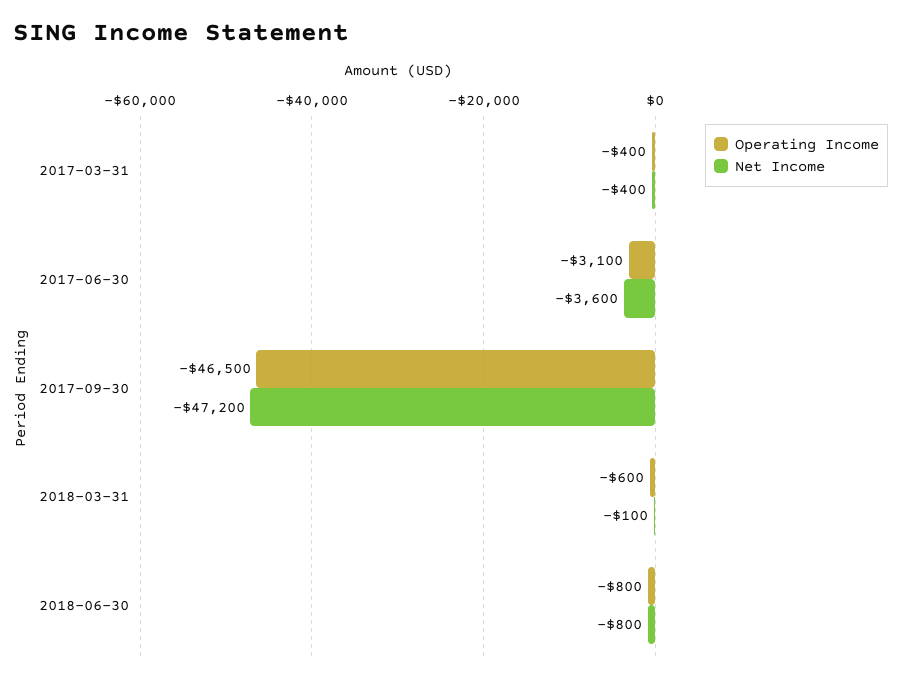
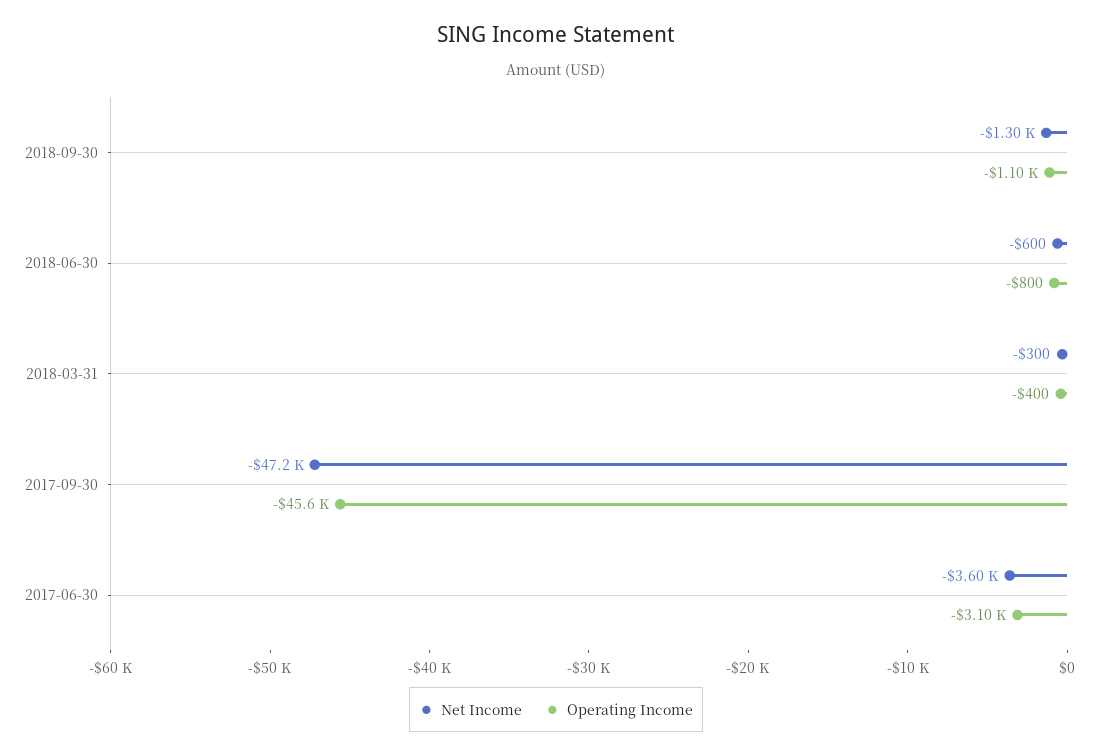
Operating Income, 2017-03-31: -400 -> none
Net Income, 2017-03-31: -400 -> none
Operating Income, 2017-09-30: -46500 -> -45600
Operating Income, 2018-03-31: -600 -> -400
Net Income, 2018-03-31: -100 -> -300
Net Income, 2018-06-30: -800 -> -600
Net Income, 2018-09-30: none -> -1300
Operating Income, 2018-09-30: none -> -1100

